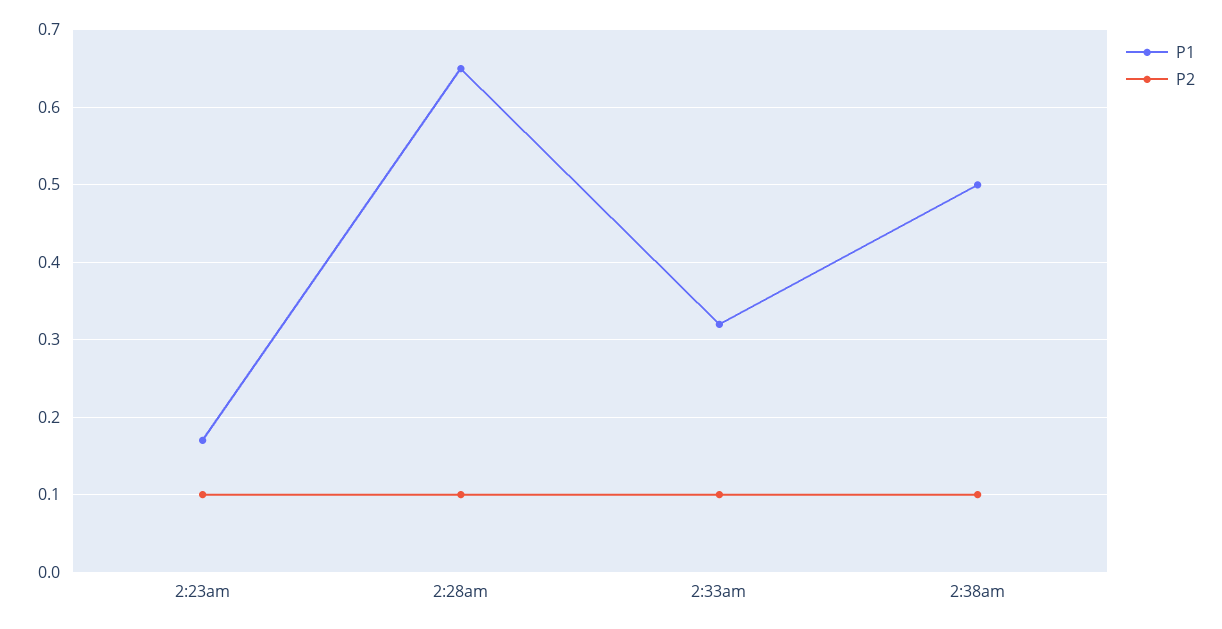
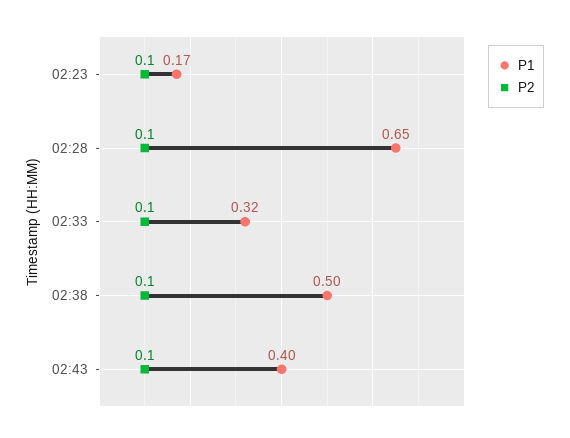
P1, 02:43: none -> 0.4
P2, 02:43: none -> 0.1

